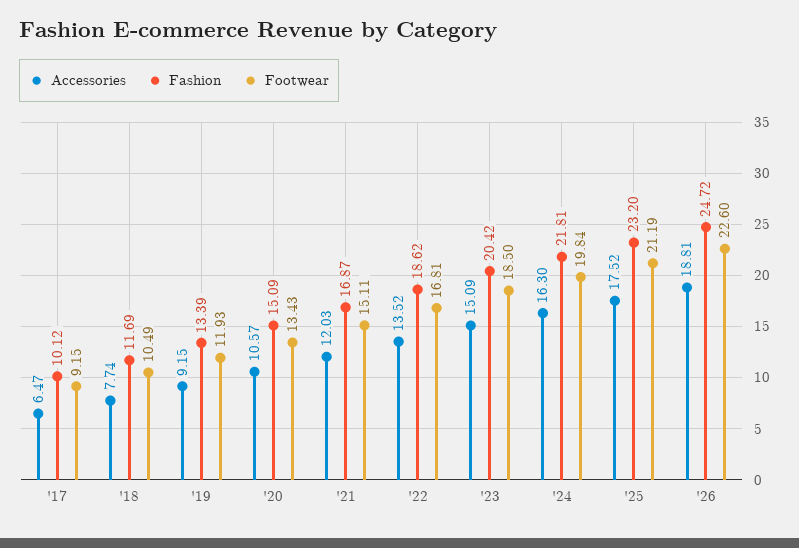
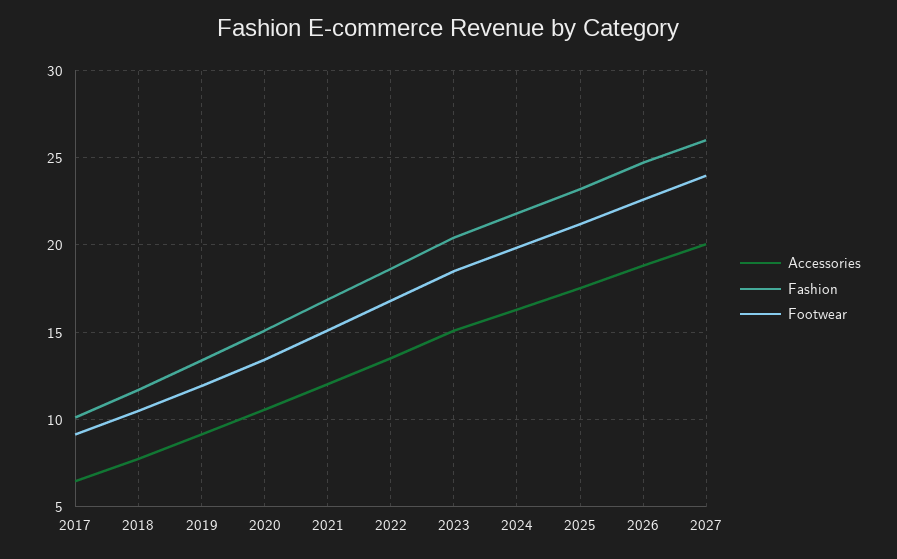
Accessories, 2027: none -> 20
Fashion, 2027: none -> 26
Footwear, 2027: none -> 24

